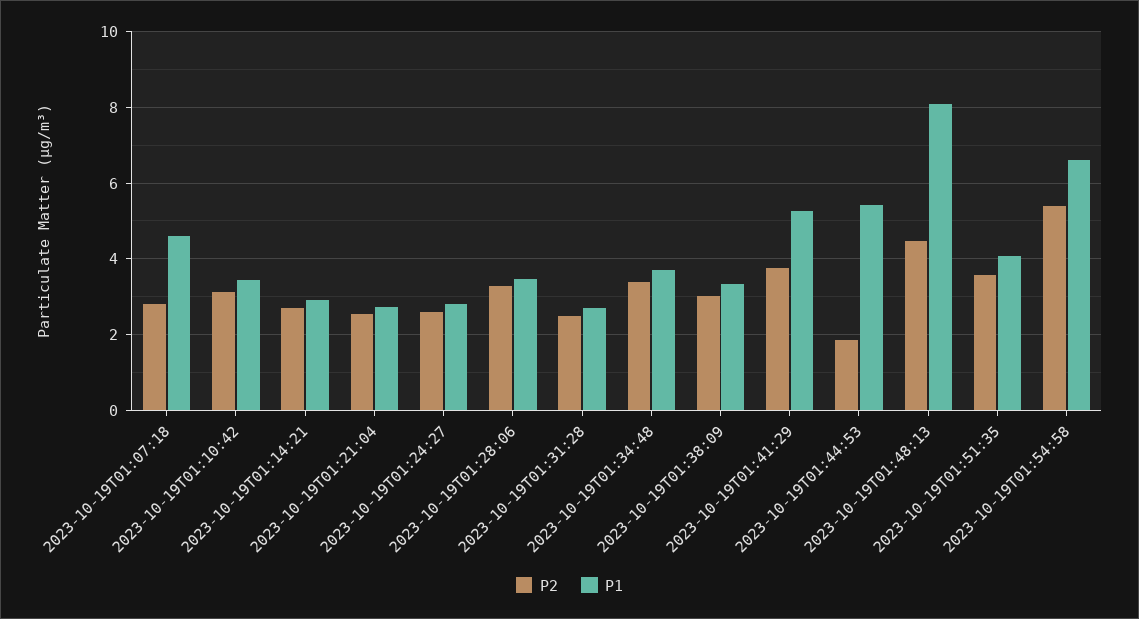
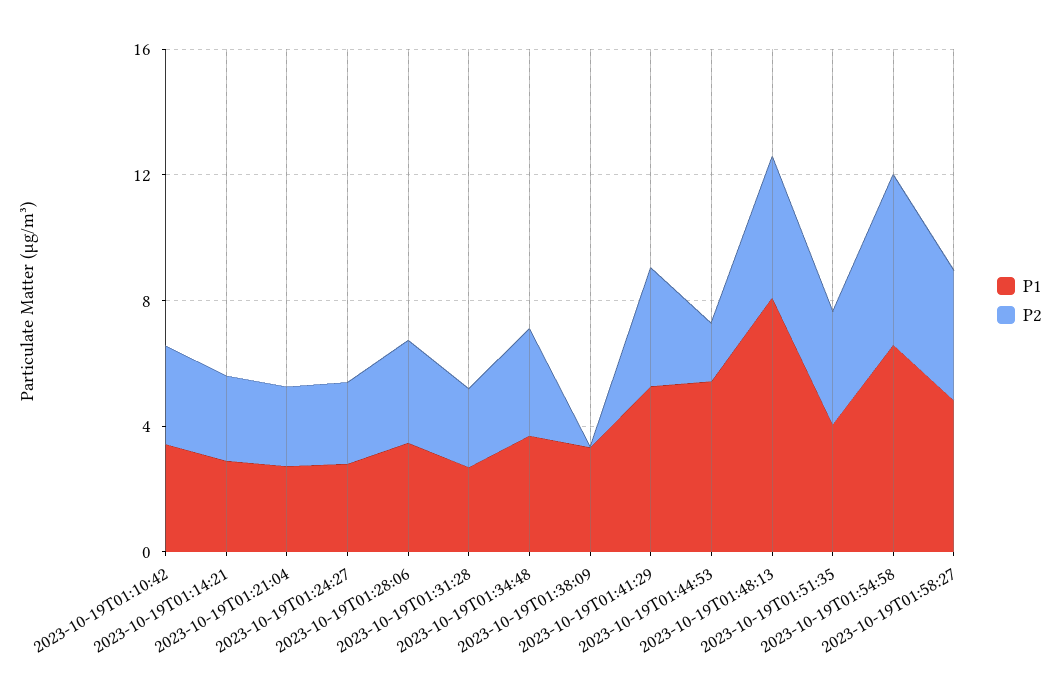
P2, 2023-10-19T01:07:18: 2.8 -> none
P1, 2023-10-19T01:07:18: 4.6 -> none
P2, 2023-10-19T01:38:09: 3 -> 0
P1, 2023-10-19T01:58:27: none -> 5
P2, 2023-10-19T01:58:27: none -> 4

